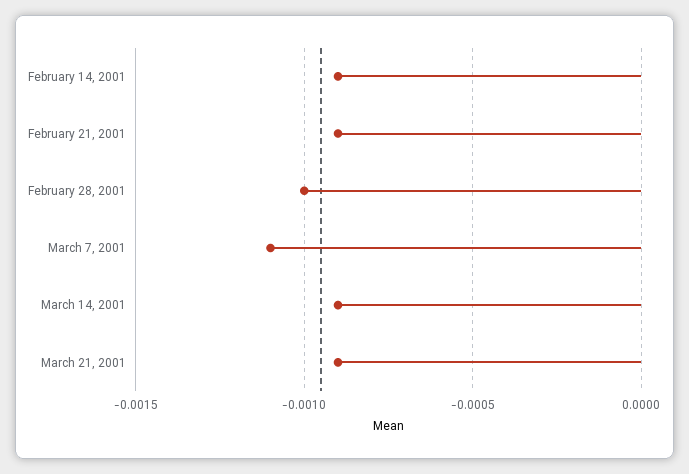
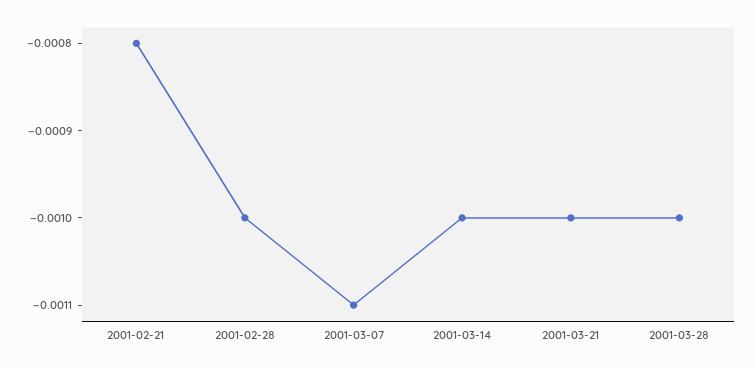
February 14, 2001: -0.0009 -> none
February 21, 2001: -0.0009 -> -0.0008
March 14, 2001: -0.0009 -> -0.001
March 21, 2001: -0.0009 -> -0.001
2001-03-28: none -> -0.001

